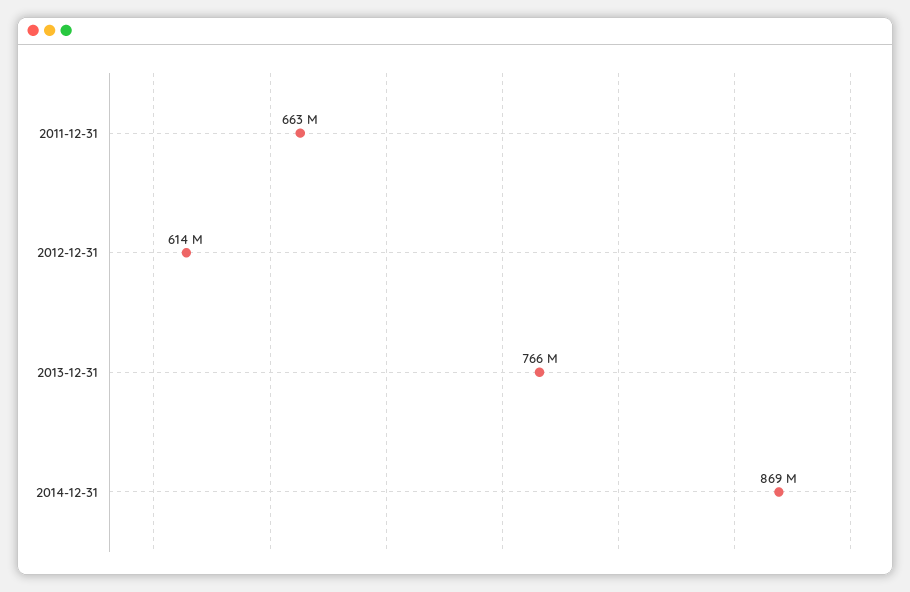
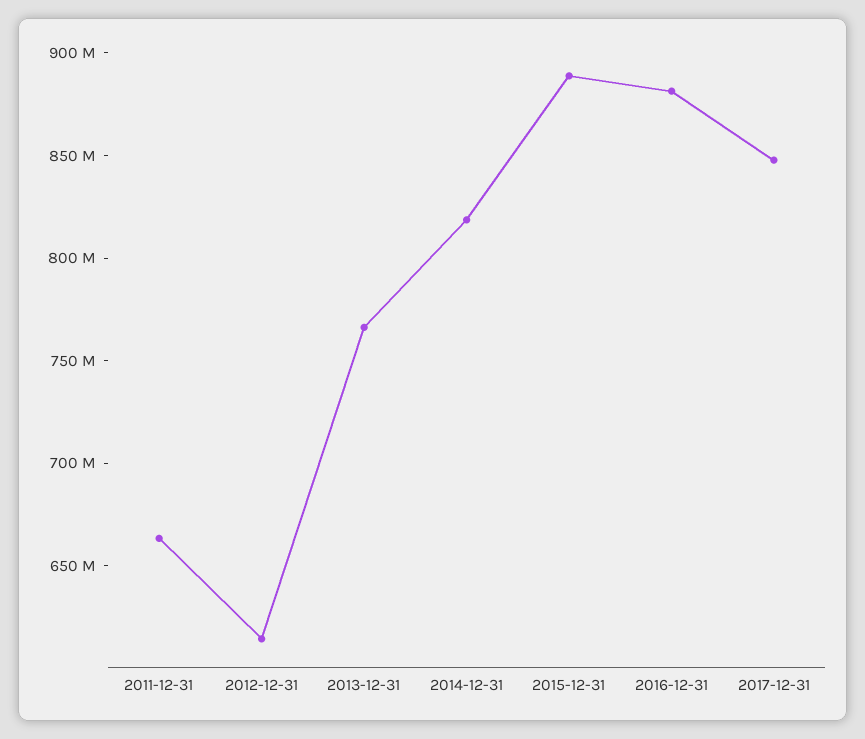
2014-12-31: 869000000 -> 820000000
2015-12-31: none -> 890000000
2016-12-31: none -> 880000000
2017-12-31: none -> 850000000

